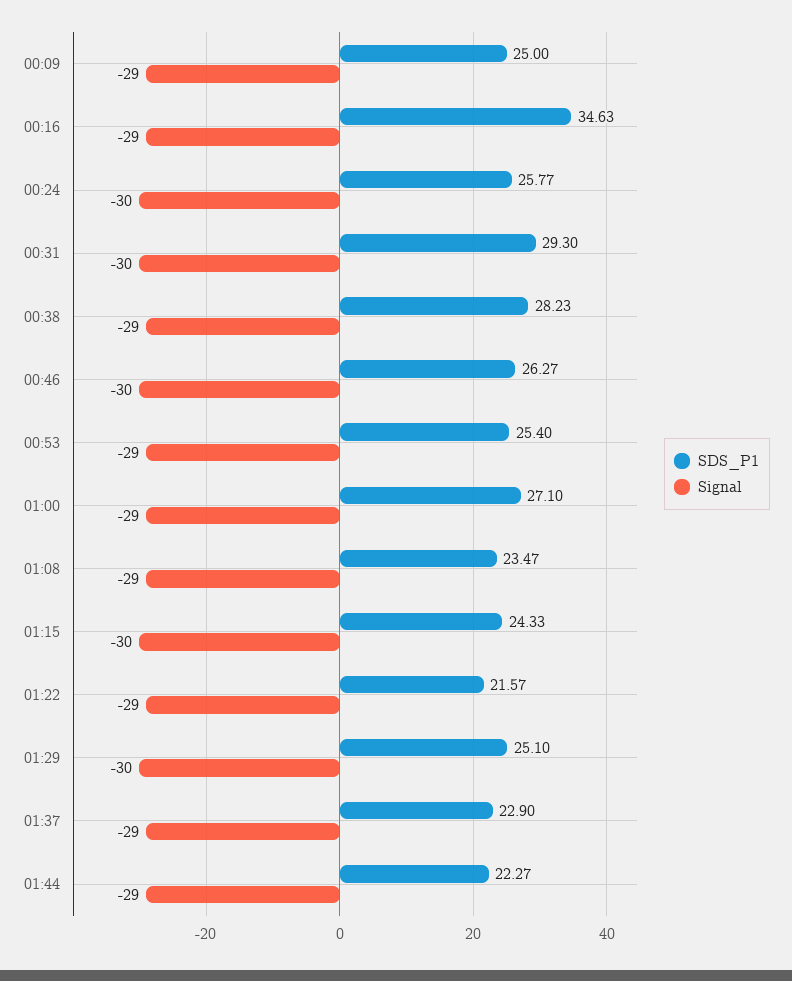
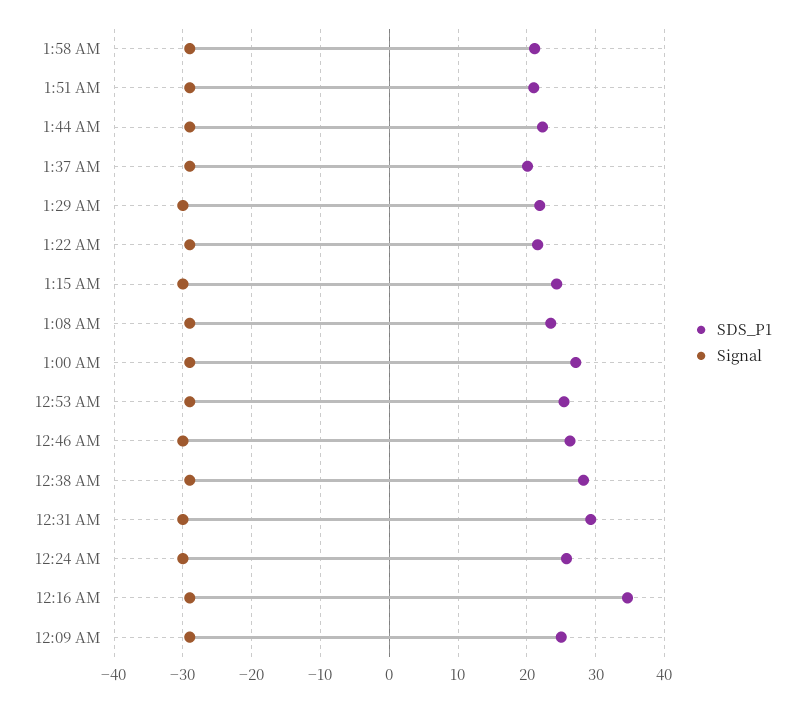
SDS_P1, 01:29: 25.1 -> 22
SDS_P1, 01:37: 22.9 -> 20
SDS_P1, 1:58 AM: none -> 21
Signal, 1:58 AM: none -> -29
SDS_P1, 1:51 AM: none -> 21
Signal, 1:51 AM: none -> -29

